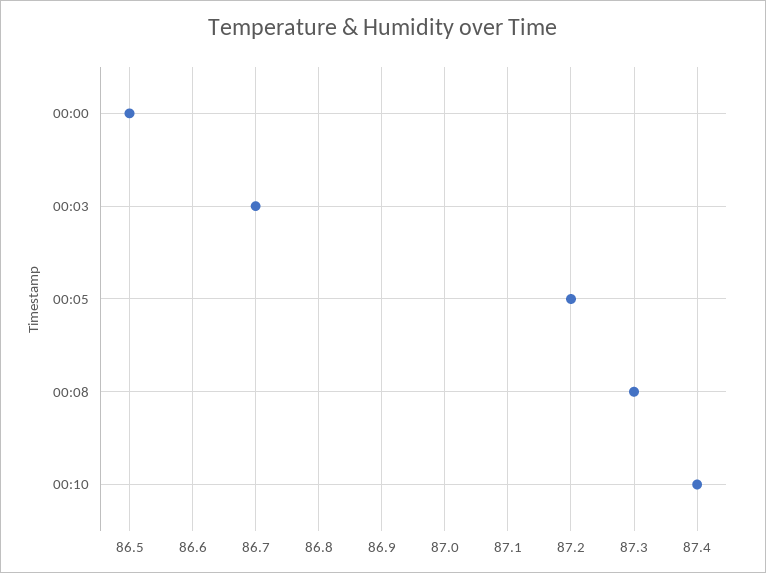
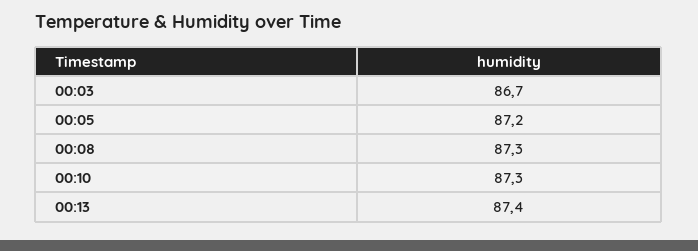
00:00: 86.5 -> none
00:10: 87.4 -> 87.3
00:13: none -> 87.4

